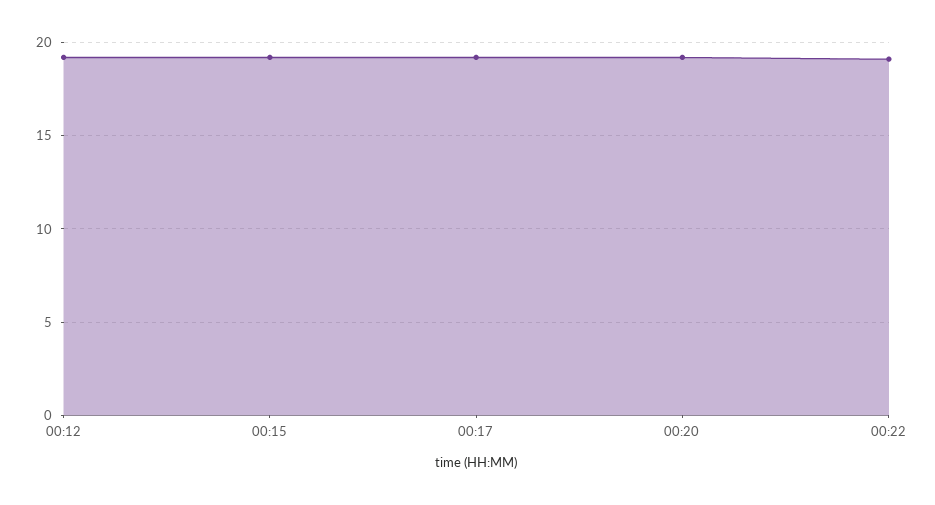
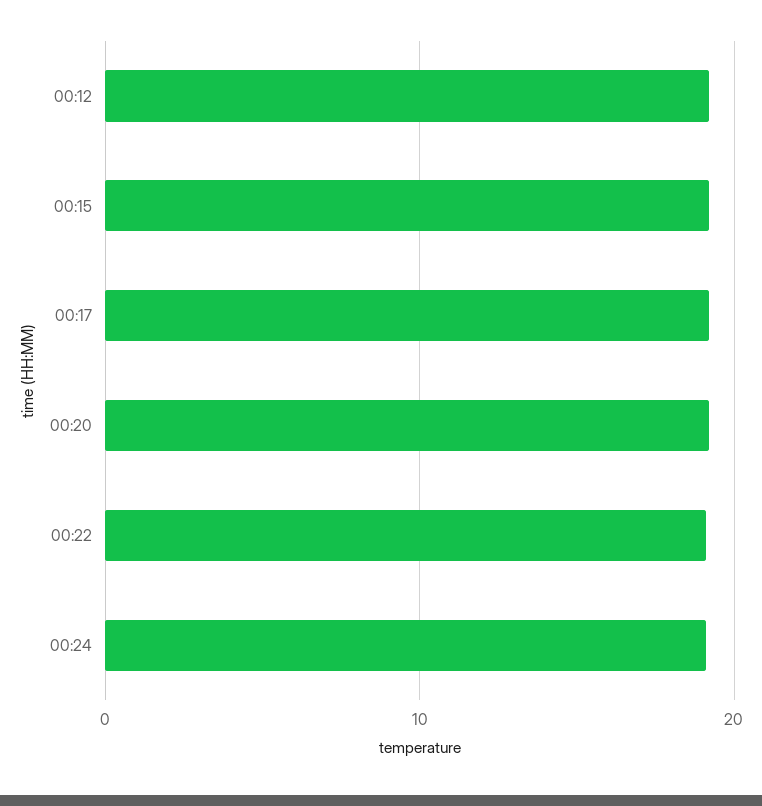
00:24: none -> 19

